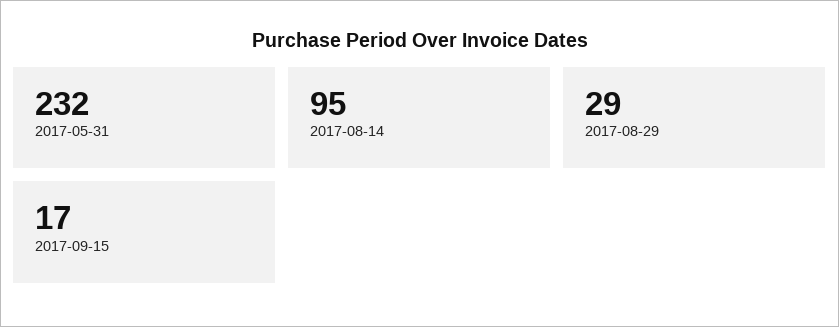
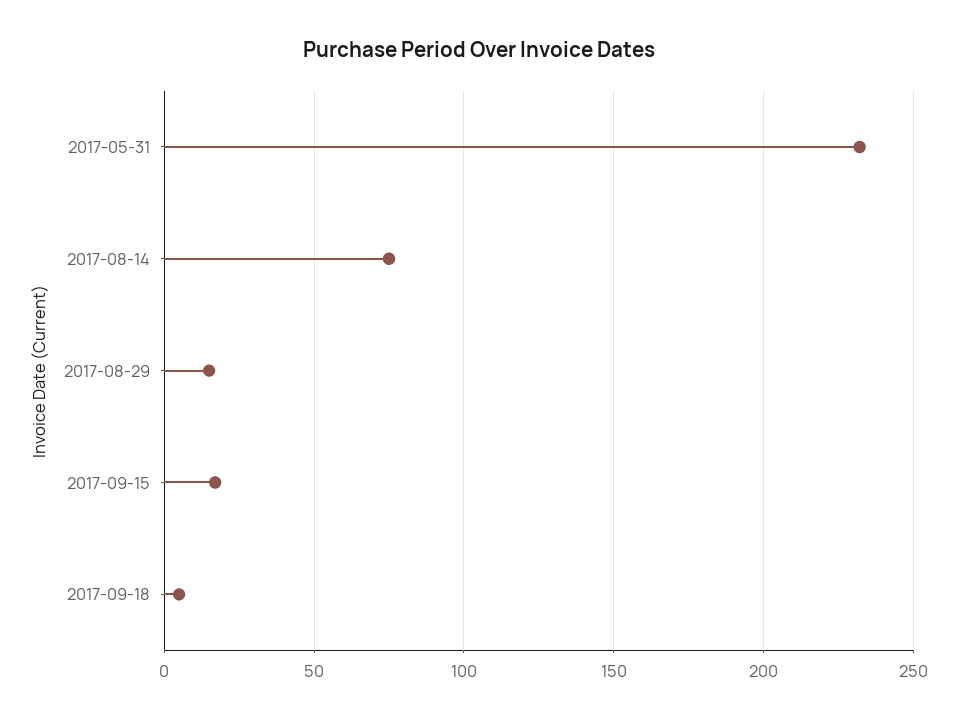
2017-08-14: 95 -> 75
2017-08-29: 29 -> 15
2017-09-18: none -> 5

